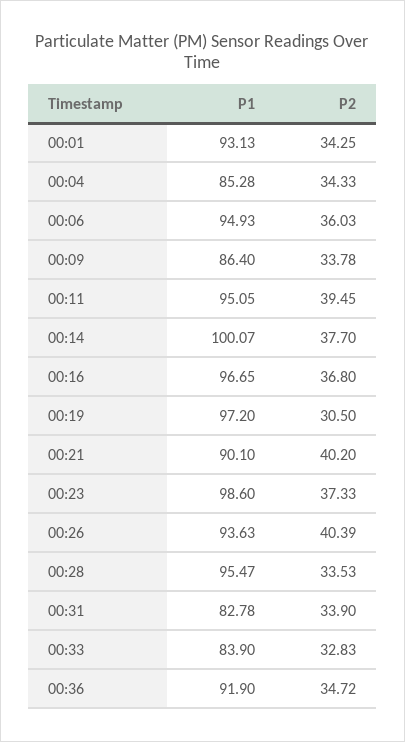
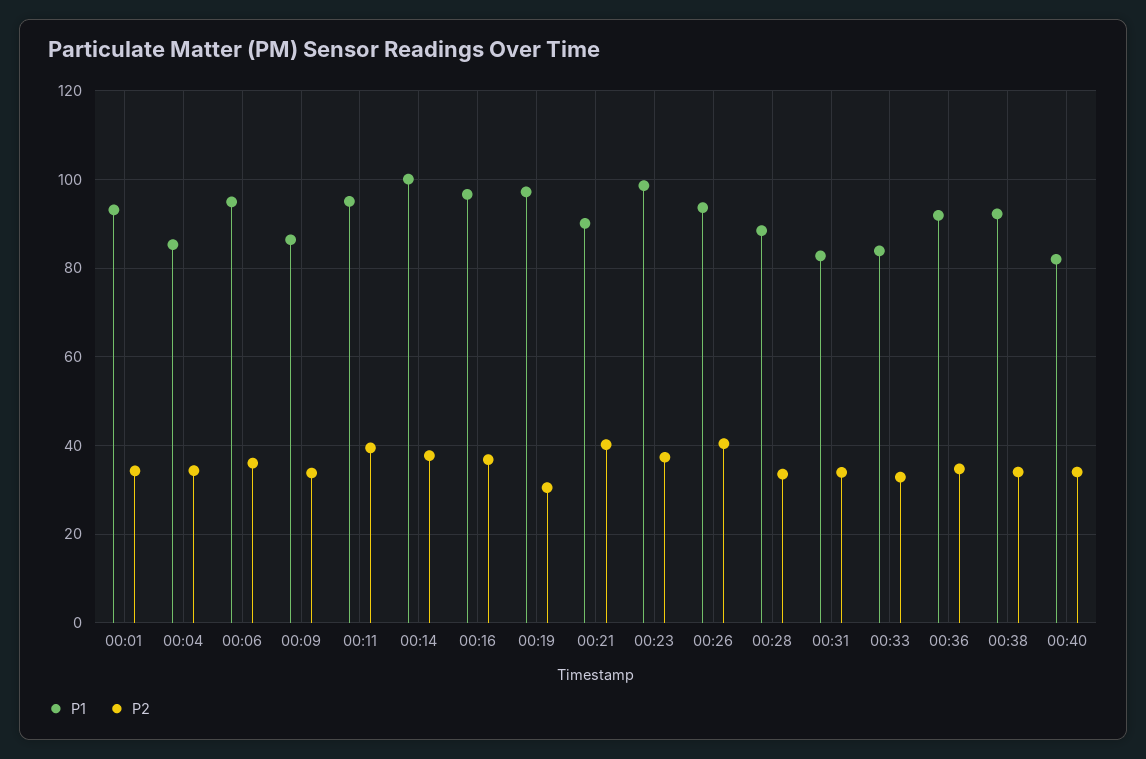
P1, 00:28: 95.47 -> 88
P1, 00:38: none -> 92
P2, 00:38: none -> 34
P1, 00:40: none -> 82
P2, 00:40: none -> 34

